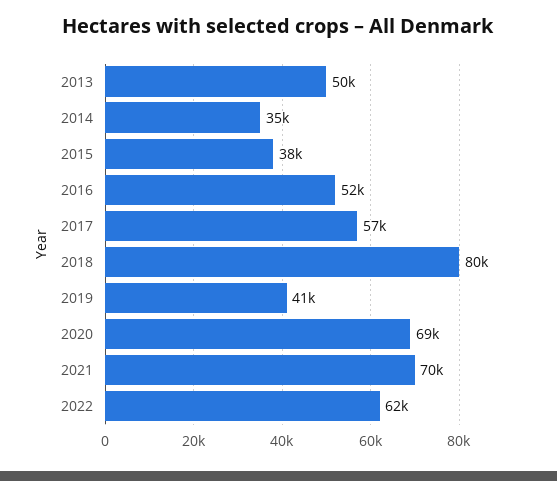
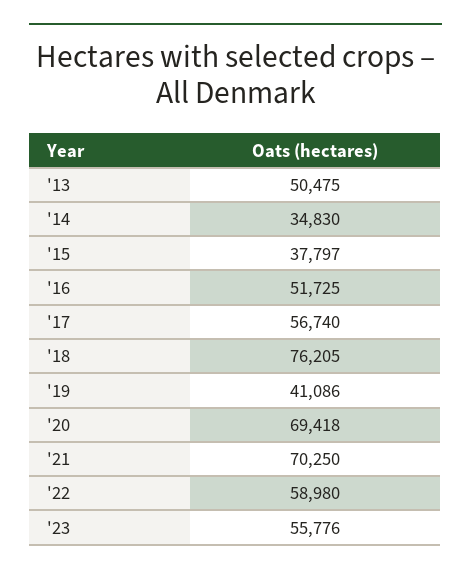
2018: 80000 -> 76205
2022: 62000 -> 58980
'23: none -> 55776

